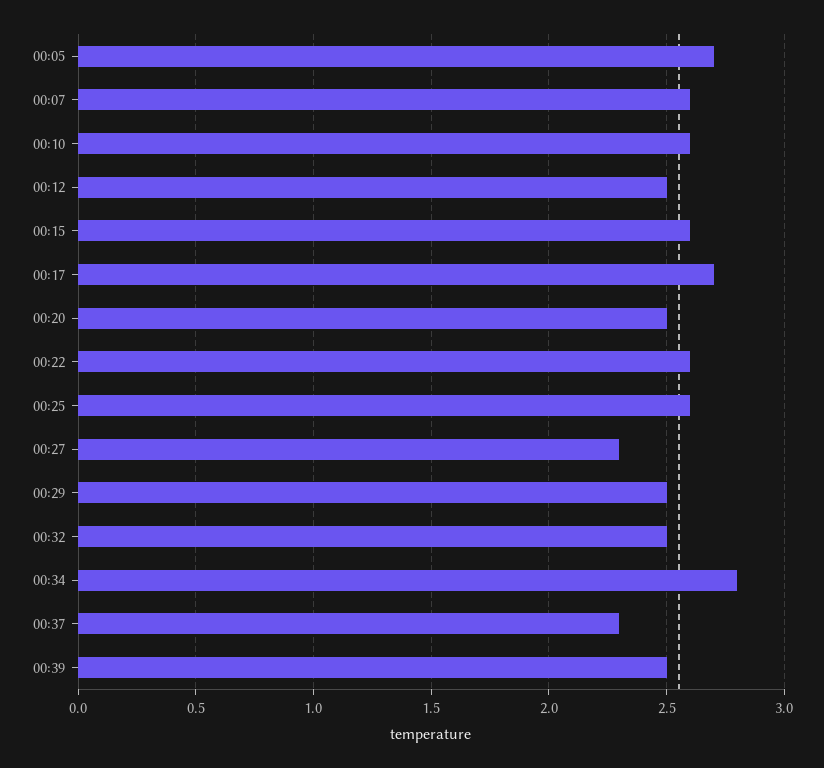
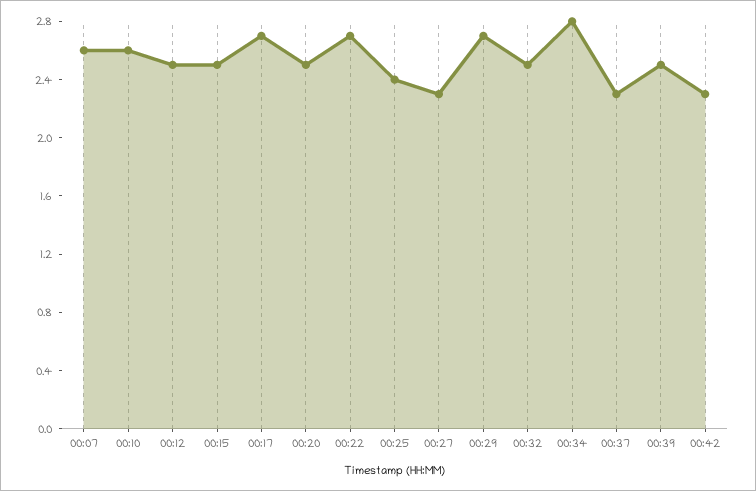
00:05: 2.7 -> none
00:15: 2.6 -> 2.5
00:22: 2.6 -> 2.7
00:25: 2.6 -> 2.4
00:29: 2.5 -> 2.7
00:42: none -> 2.3

